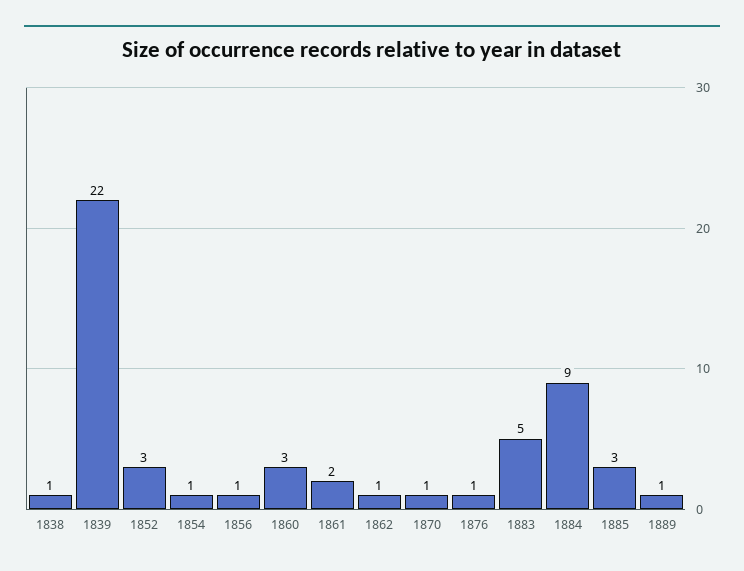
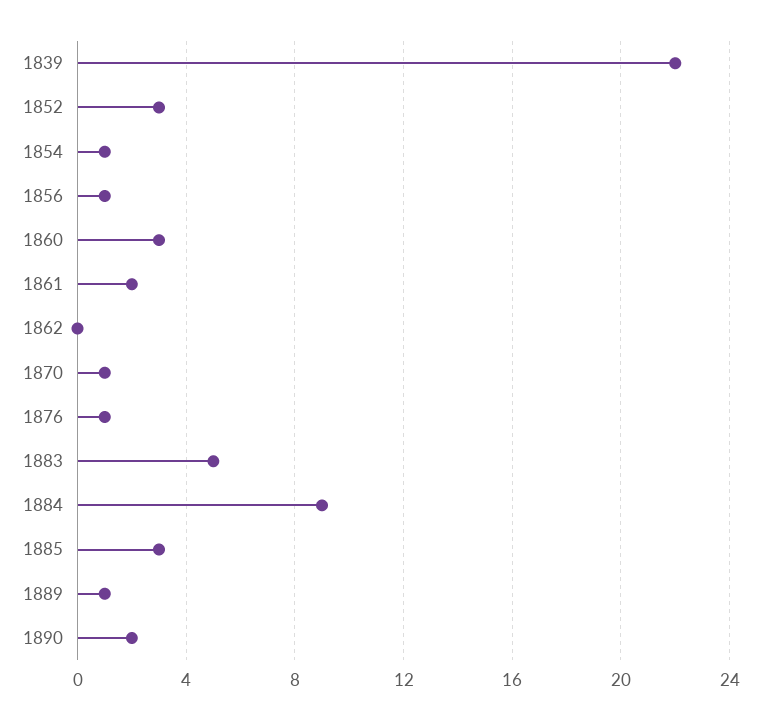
1838: 1 -> none
1862: 1 -> 0
1890: none -> 2

